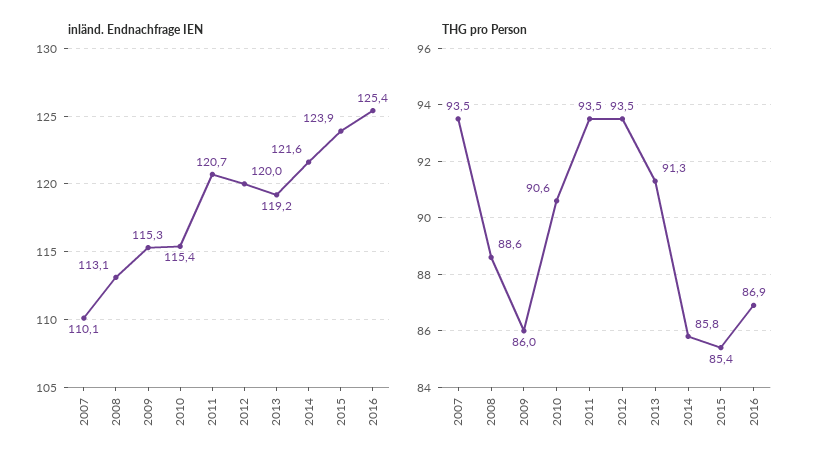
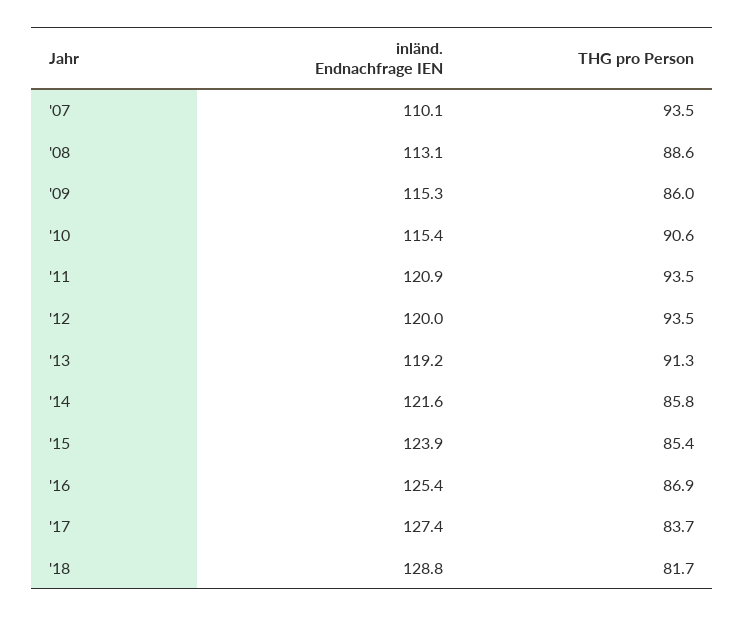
inländ. Endnachfrage IEN, 2011: 120.7 -> 120.9
inländ. Endnachfrage IEN, '17: none -> 127.4
THG pro Person, '17: none -> 83.7
inländ. Endnachfrage IEN, '18: none -> 128.8
THG pro Person, '18: none -> 81.7

